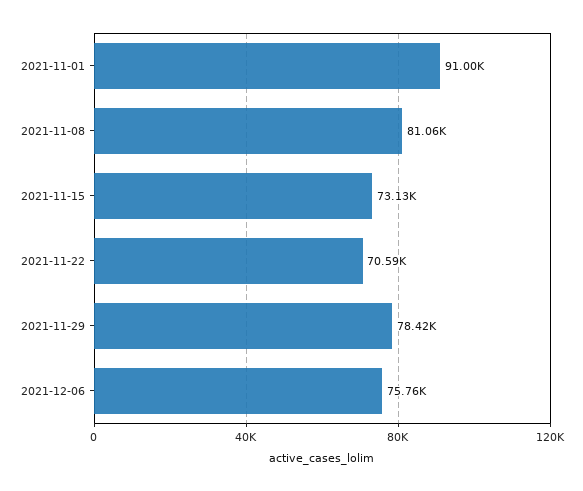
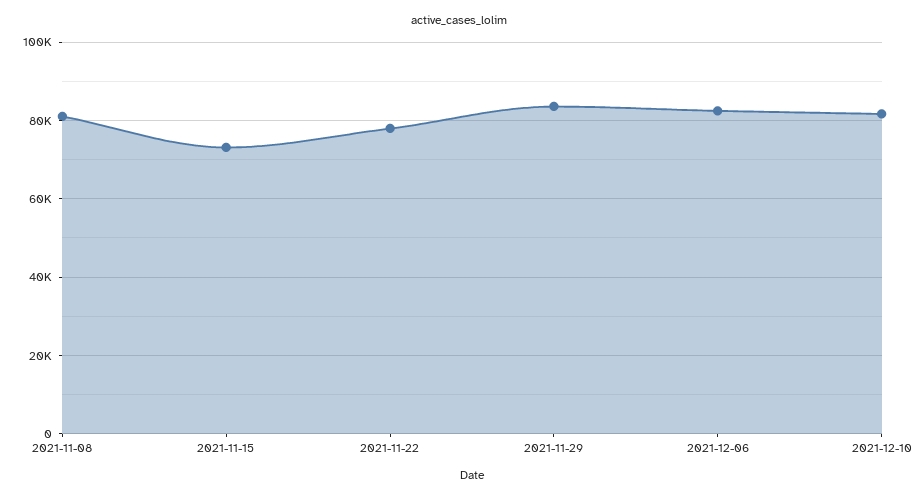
2021-11-01: 91000 -> none
2021-11-22: 70590 -> 78000
2021-11-29: 78420 -> 84000
2021-12-06: 75760 -> 82000
2021-12-10: none -> 82000

